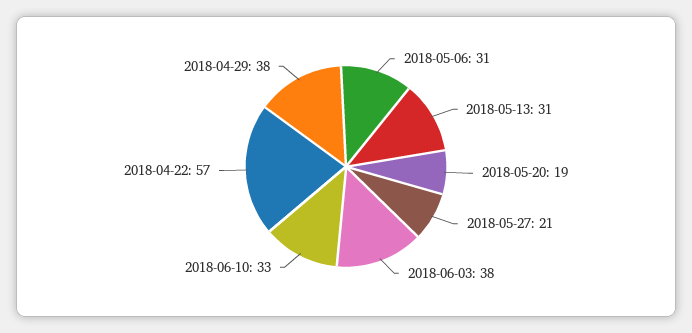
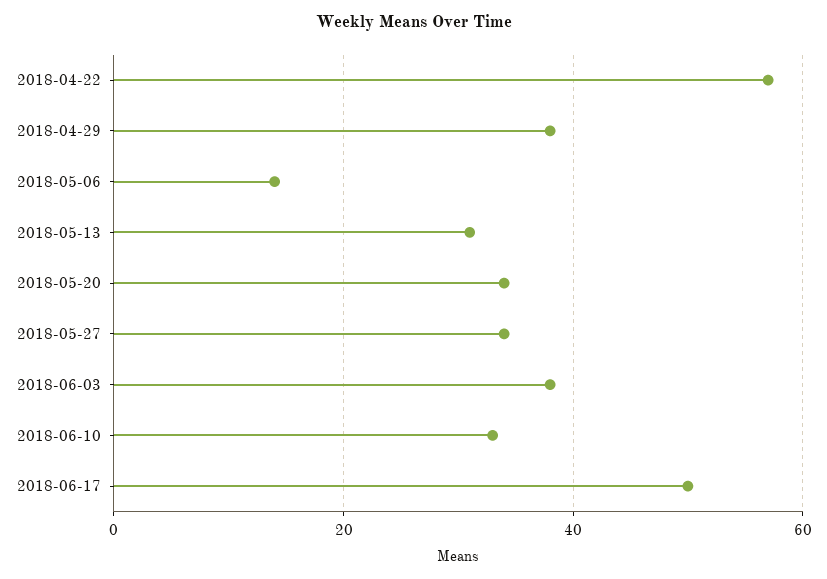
2018-05-06: 31 -> 15
2018-05-20: 19 -> 35
2018-05-27: 21 -> 35
2018-06-17: none -> 50

